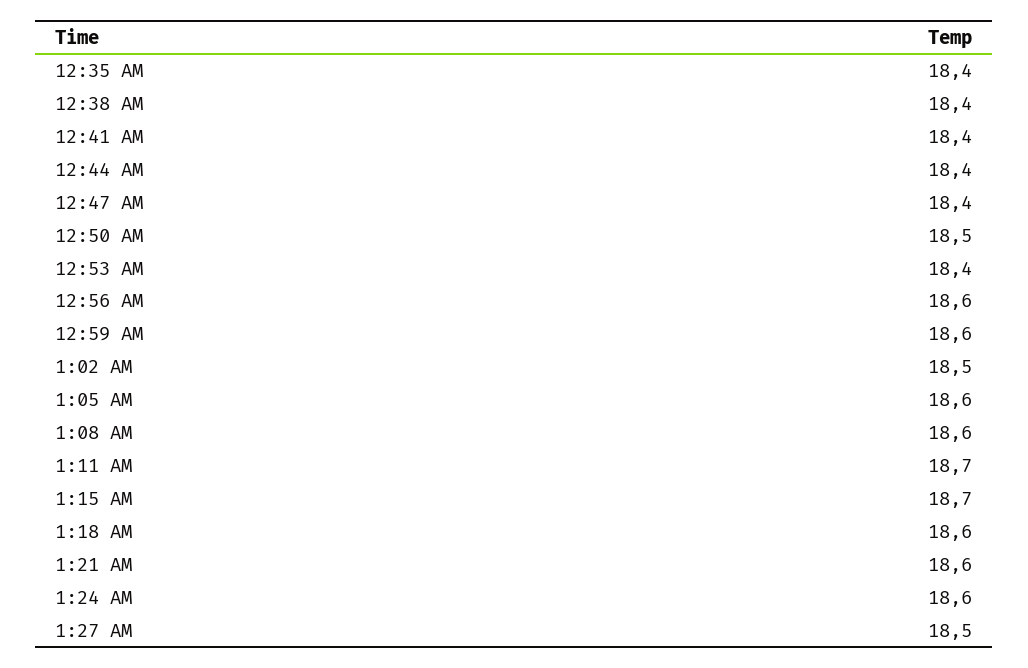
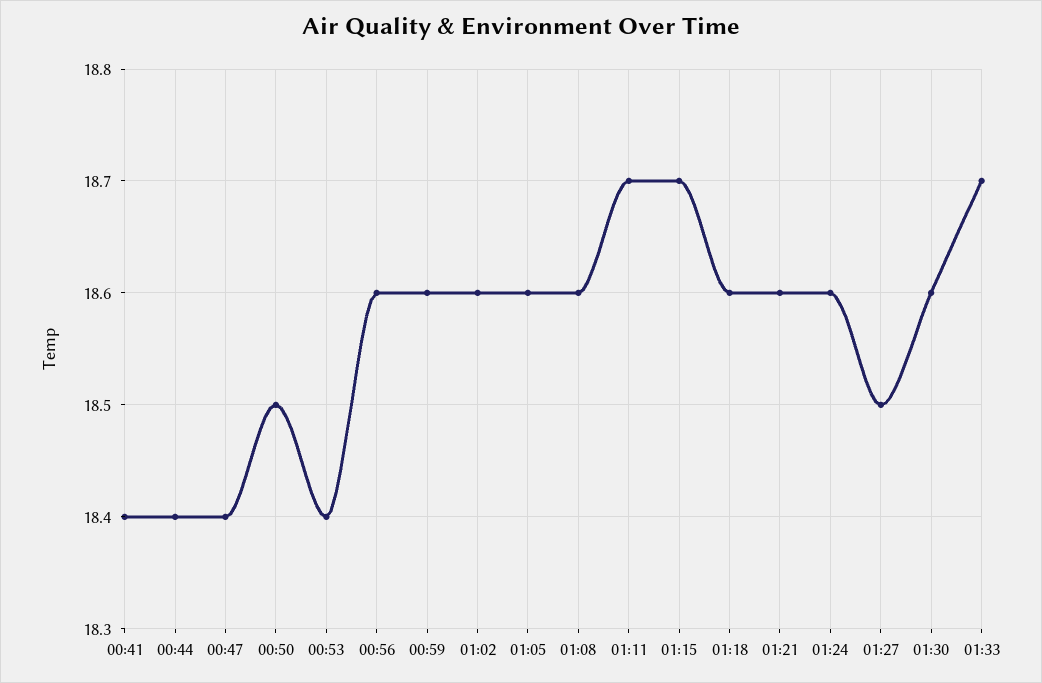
12:35 AM: 18.4 -> none
12:38 AM: 18.4 -> none
1:02 AM: 18.5 -> 18.6
01:30: none -> 18.6
01:33: none -> 18.7

